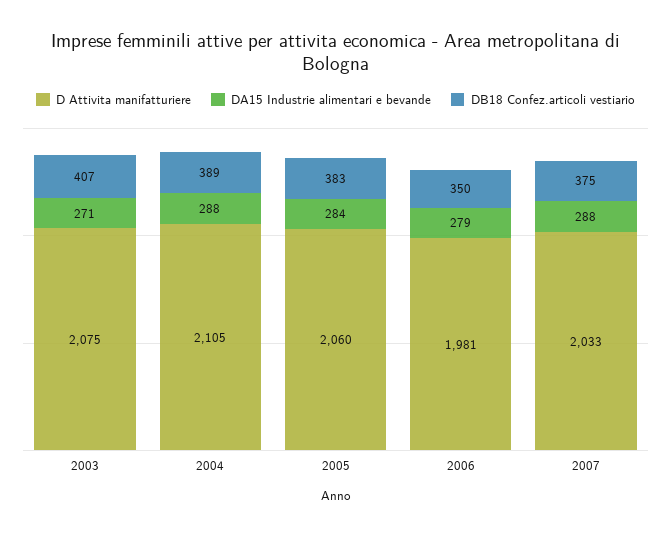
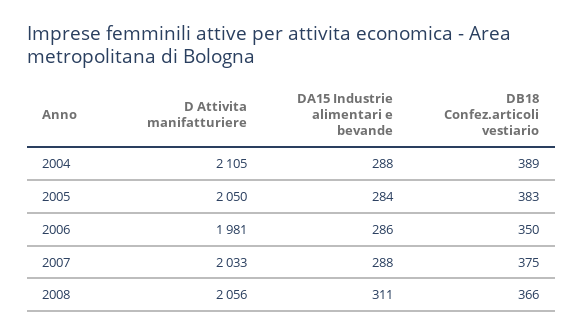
D Attivita manifatturiere, 2003: 2075 -> none
DA15 Industrie alimentari e bevande, 2003: 271 -> none
DB18 Confez.articoli vestiario, 2003: 407 -> none
D Attivita manifatturiere, 2005: 2060 -> 2050
DA15 Industrie alimentari e bevande, 2006: 279 -> 286
D Attivita manifatturiere, 2008: none -> 2056
DA15 Industrie alimentari e bevande, 2008: none -> 311
DB18 Confez.articoli vestiario, 2008: none -> 366

